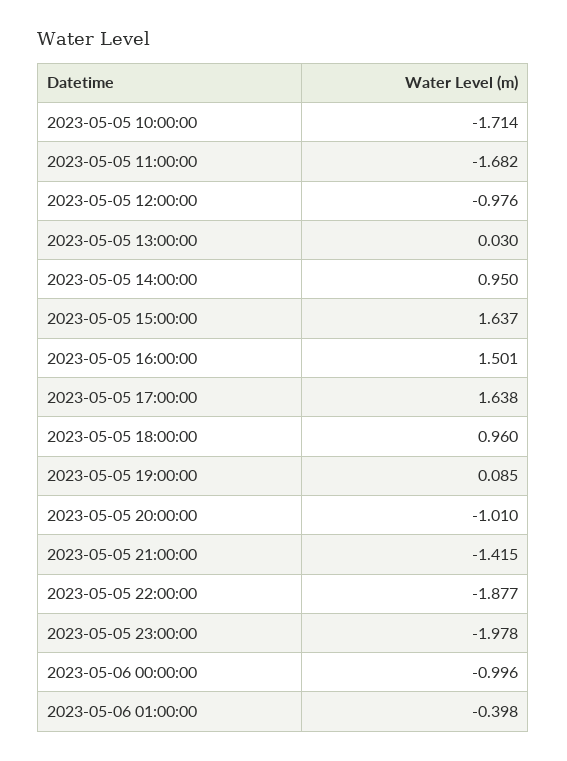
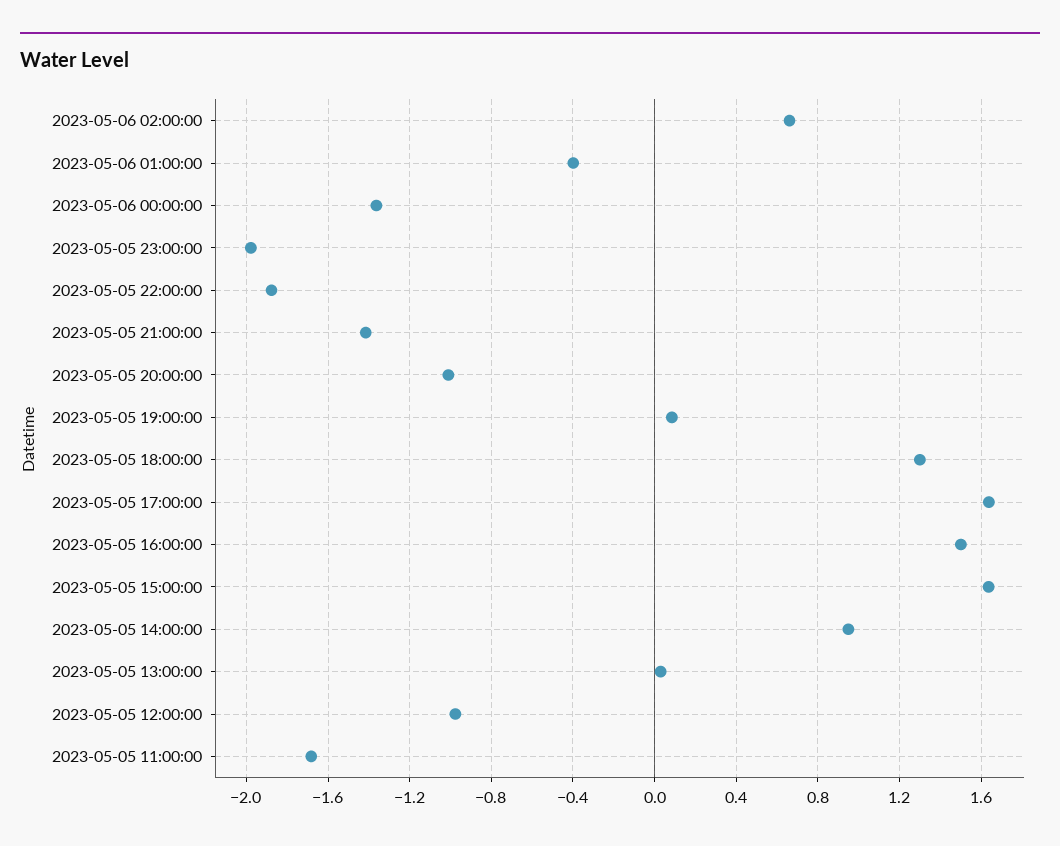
2023-05-05 10:00:00: -1.714 -> none
2023-05-05 18:00:00: 0.96 -> 1.3
2023-05-06 00:00:00: -0.996 -> -1.35
2023-05-06 02:00:00: none -> 0.65

